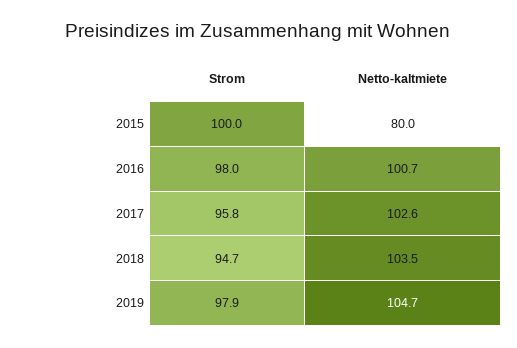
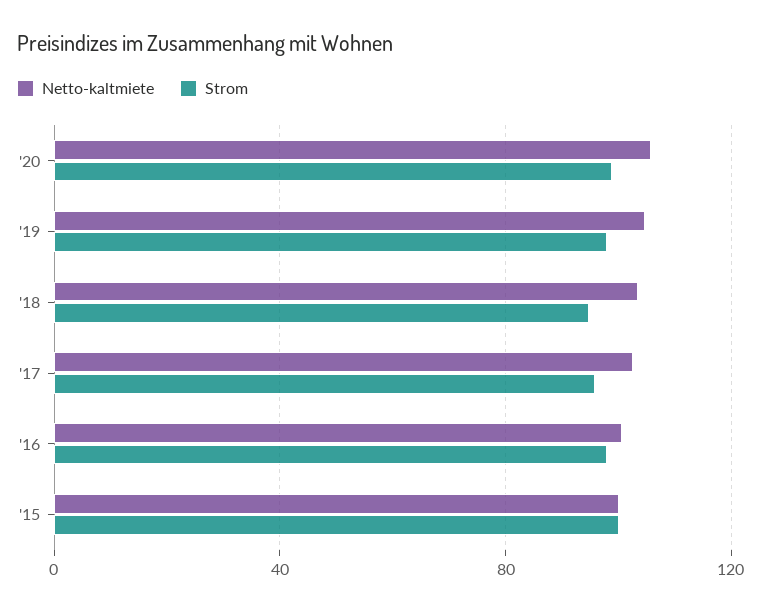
Netto-kaltmiete, 2015: 80 -> 100
Netto-kaltmiete, '20: none -> 105
Strom, '20: none -> 100

